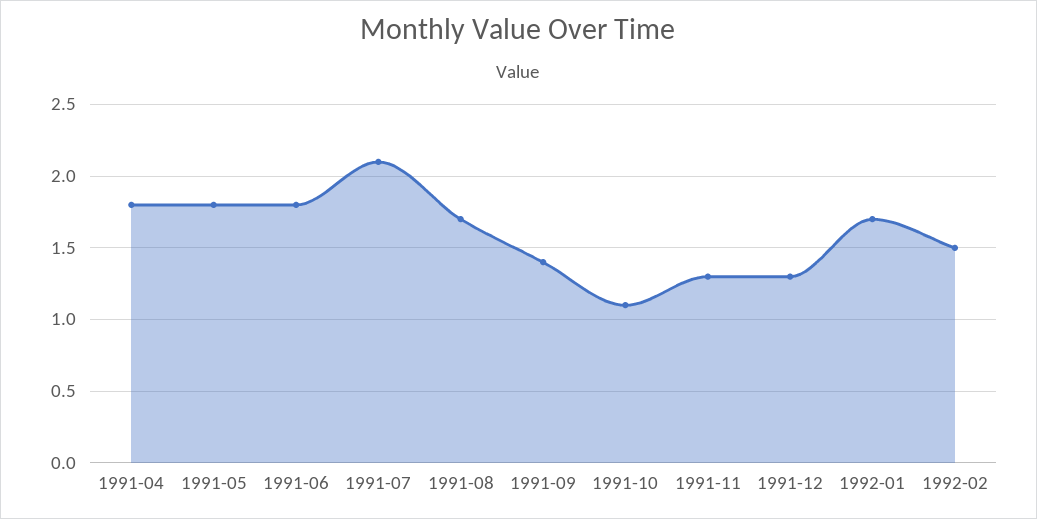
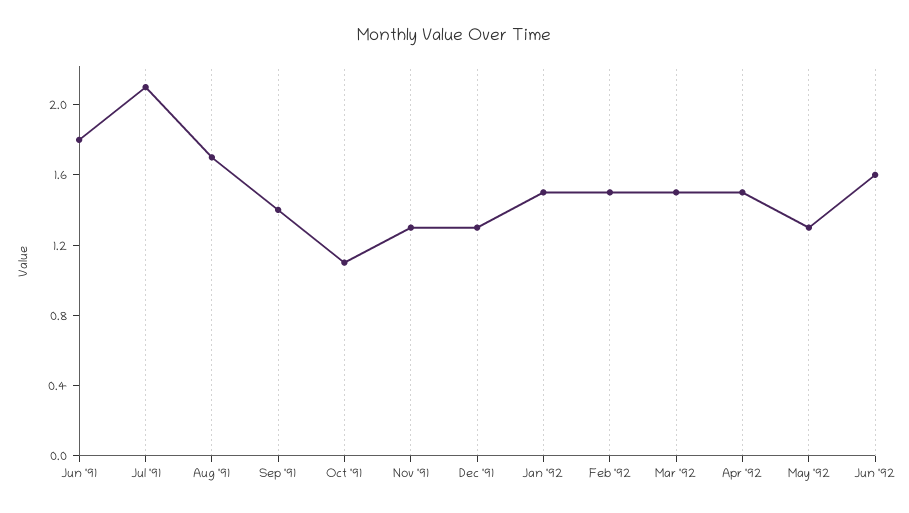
1991-04: 1.8 -> none
1991-05: 1.8 -> none
1992-01: 1.7 -> 1.5
Mar '92: none -> 1.5
Apr '92: none -> 1.5
May '92: none -> 1.3
Jun '92: none -> 1.6

